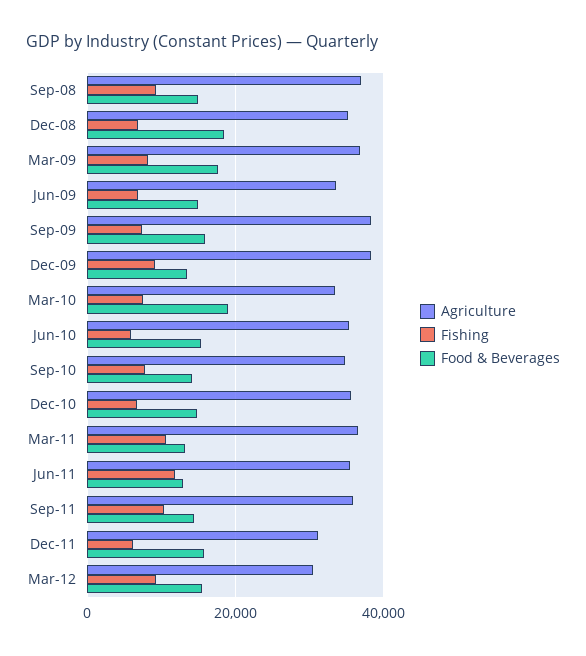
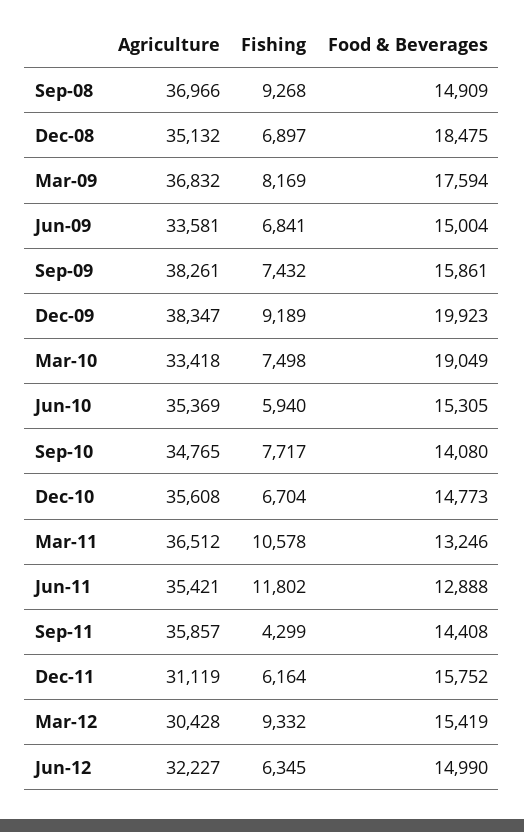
Food & Beverages, Dec-09: 14000 -> 19923
Fishing, Sep-11: 10000 -> 4299
Agriculture, Jun-12: none -> 32227
Fishing, Jun-12: none -> 6345
Food & Beverages, Jun-12: none -> 14990

